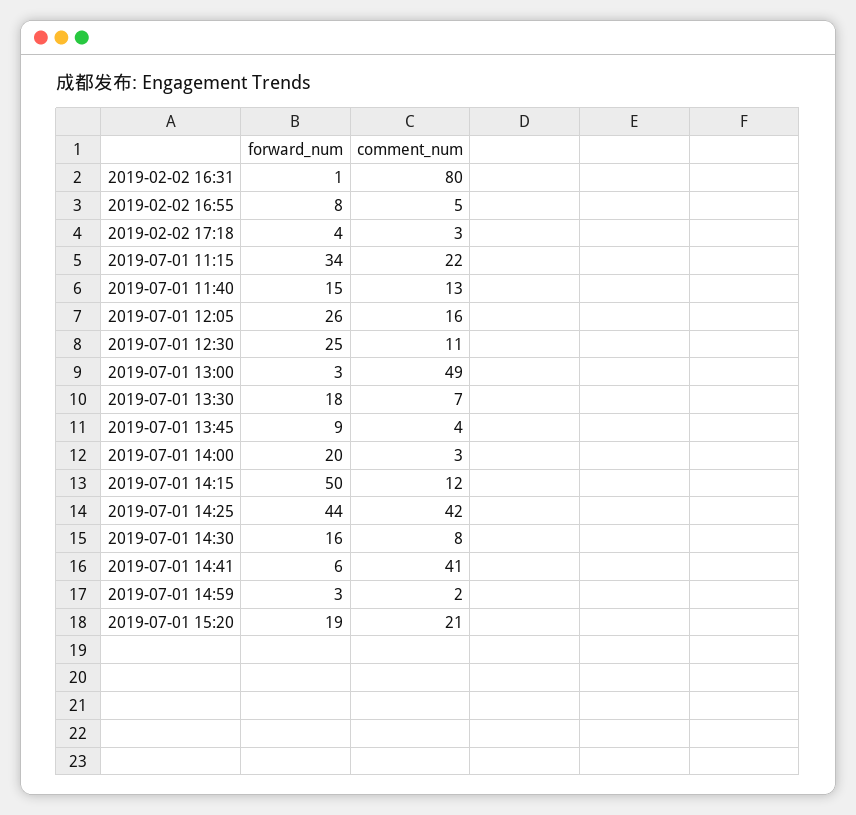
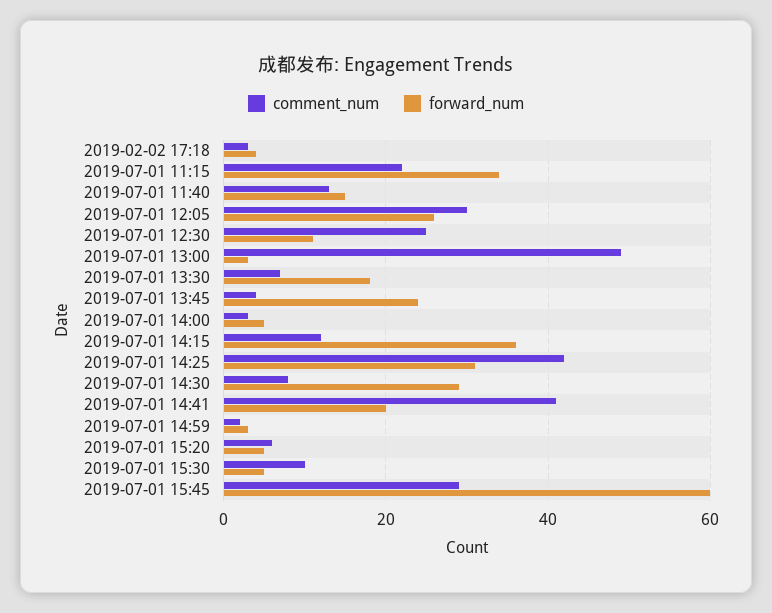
forward_num, 2019-02-02 16:31: 1 -> none
comment_num, 2019-02-02 16:31: 80 -> none
forward_num, 2019-02-02 16:55: 8 -> none
comment_num, 2019-02-02 16:55: 5 -> none
comment_num, 2019-07-01 12:05: 16 -> 30
forward_num, 2019-07-01 12:30: 25 -> 10
comment_num, 2019-07-01 12:30: 11 -> 25
forward_num, 2019-07-01 13:45: 9 -> 25
forward_num, 2019-07-01 14:00: 20 -> 5
forward_num, 2019-07-01 14:15: 50 -> 35
forward_num, 2019-07-01 14:25: 44 -> 30
forward_num, 2019-07-01 14:30: 16 -> 30
forward_num, 2019-07-01 14:41: 6 -> 20
forward_num, 2019-07-01 15:20: 19 -> 5
comment_num, 2019-07-01 15:20: 21 -> 5
comment_num, 2019-07-01 15:30: none -> 10
forward_num, 2019-07-01 15:30: none -> 5
comment_num, 2019-07-01 15:45: none -> 30
forward_num, 2019-07-01 15:45: none -> 60

